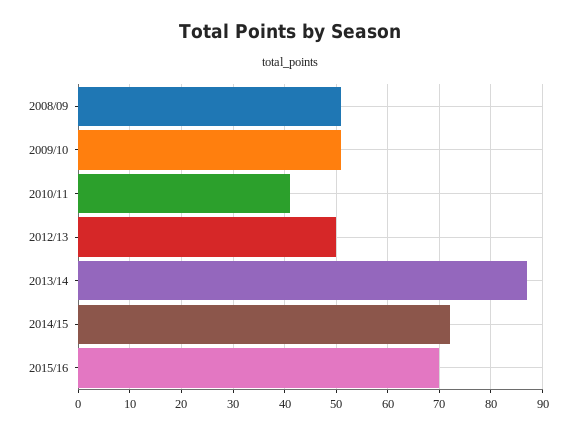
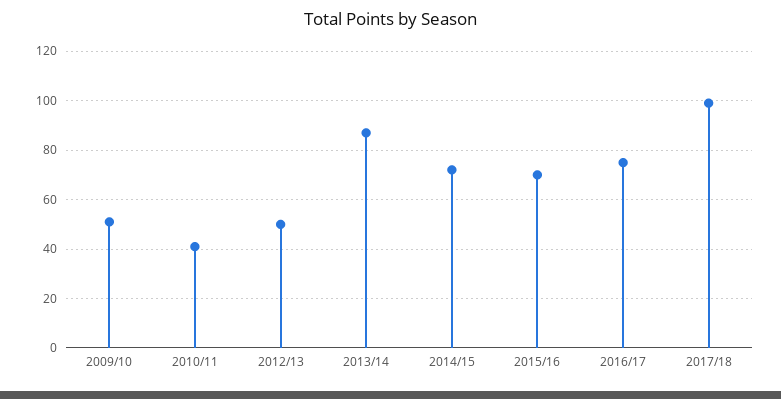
2008/09: 50 -> none
2016/17: none -> 75
2017/18: none -> 100

